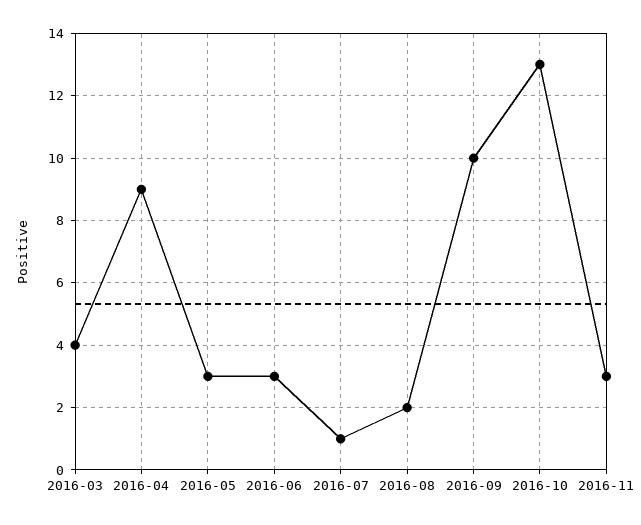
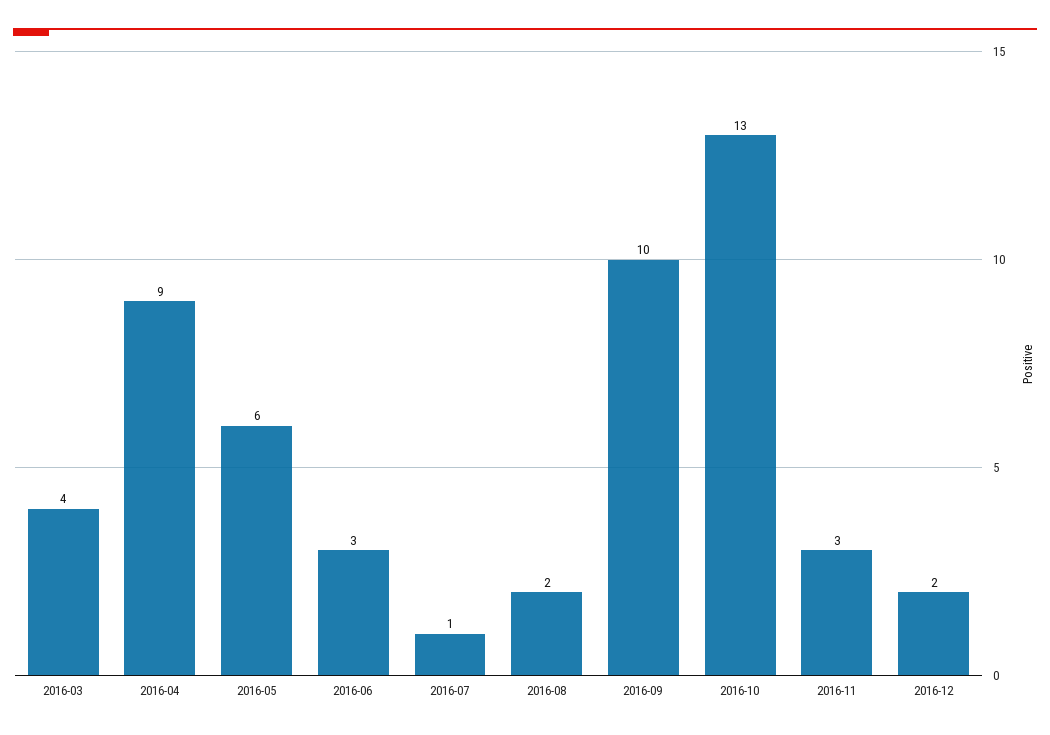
2016-05: 3 -> 6
2016-12: none -> 2

